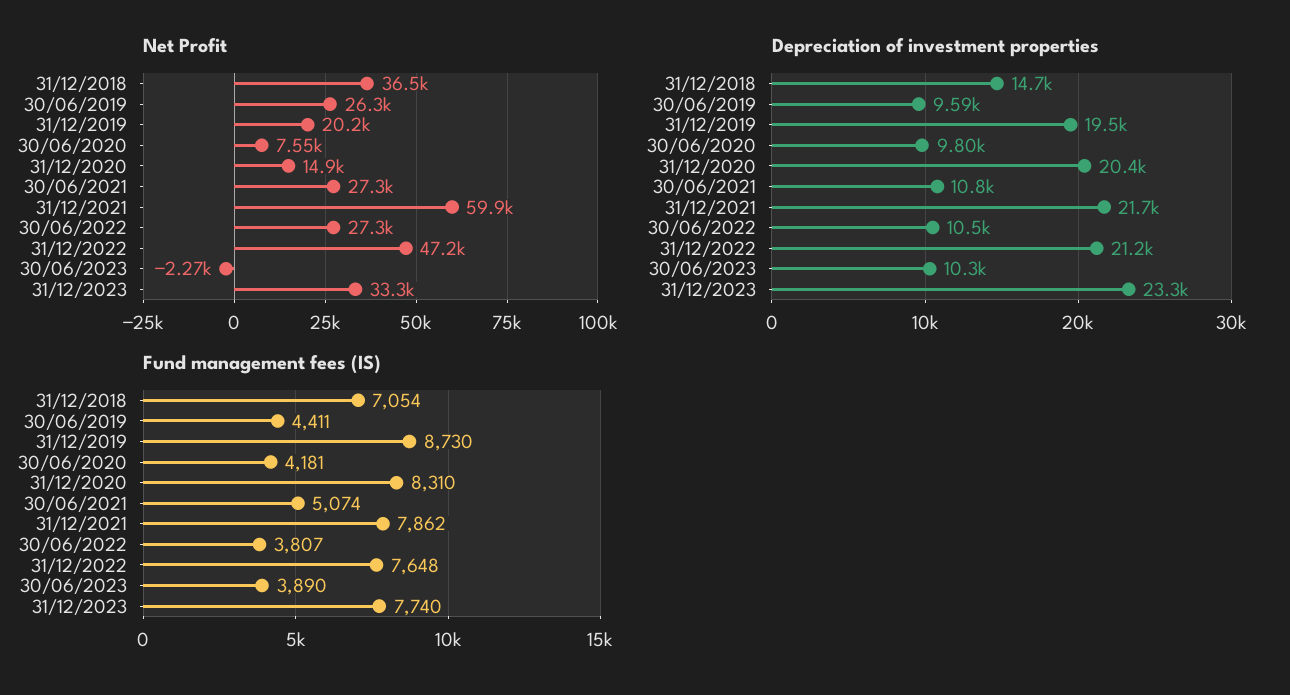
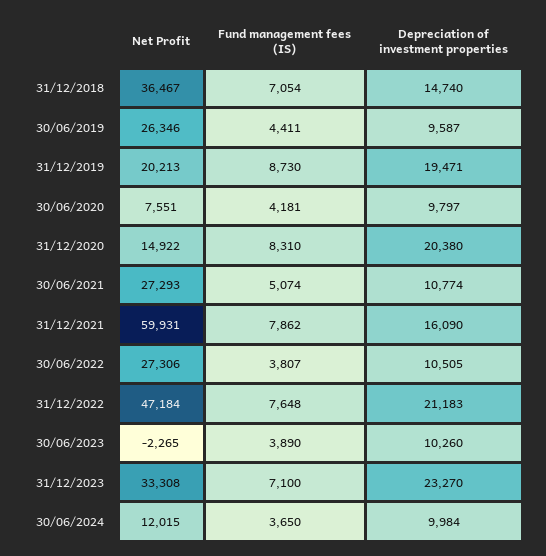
Depreciation of investment properties, 31/12/2021: 21700 -> 16090
Fund management fees (IS), 31/12/2023: 7740 -> 7100
Net Profit, 30/06/2024: none -> 12015
Fund management fees (IS), 30/06/2024: none -> 3650
Depreciation of investment properties, 30/06/2024: none -> 9984

